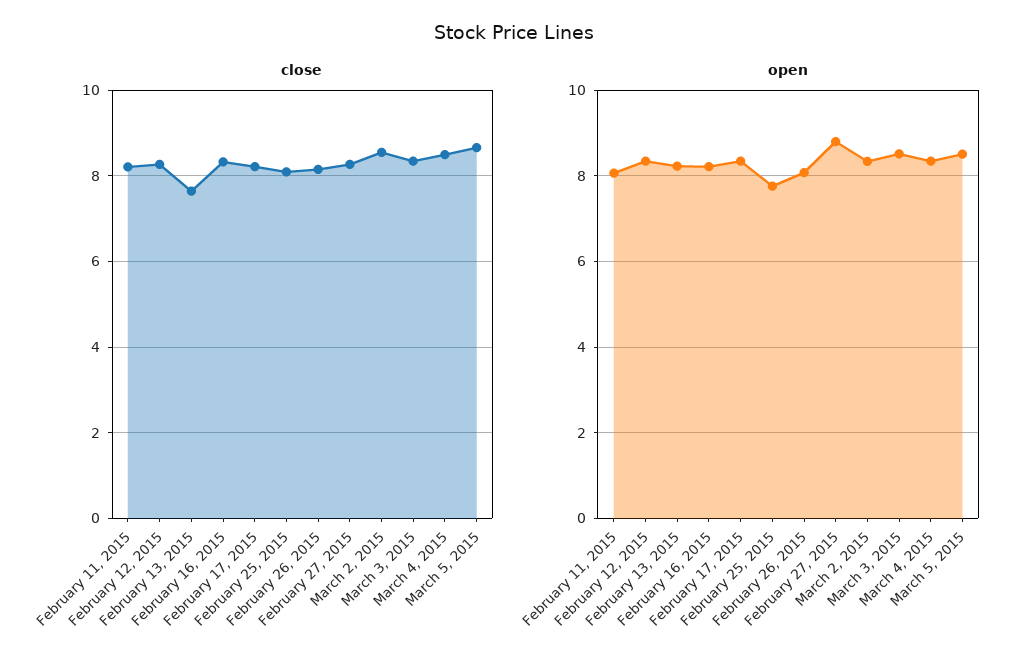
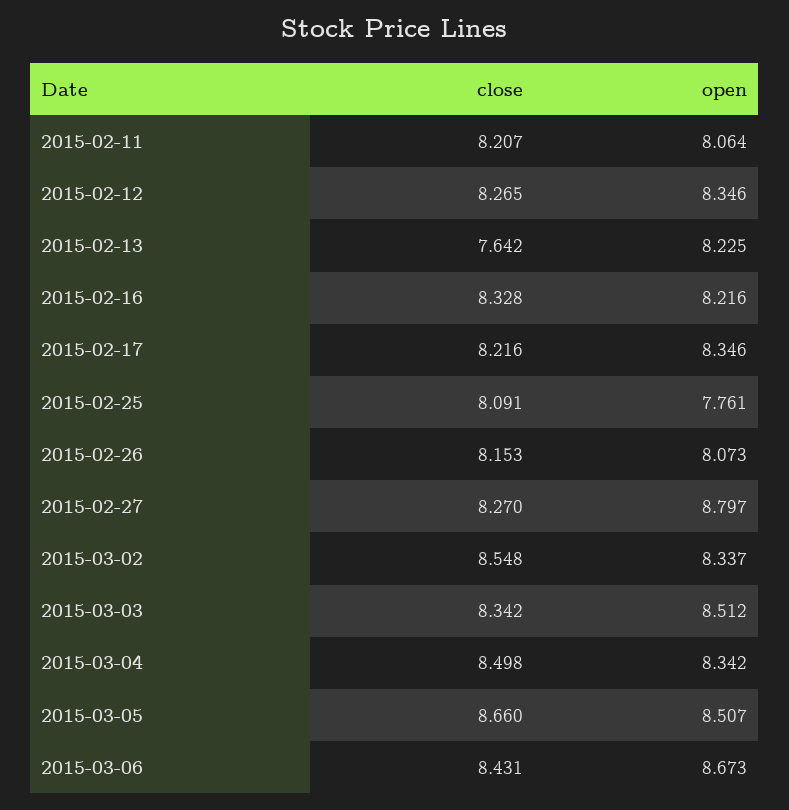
close, 2015-03-06: none -> 8.431
open, 2015-03-06: none -> 8.673

